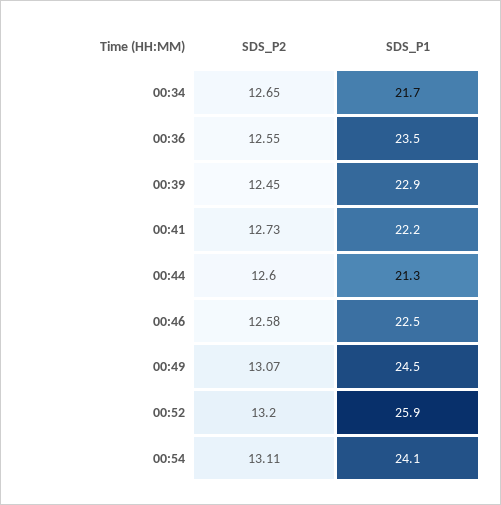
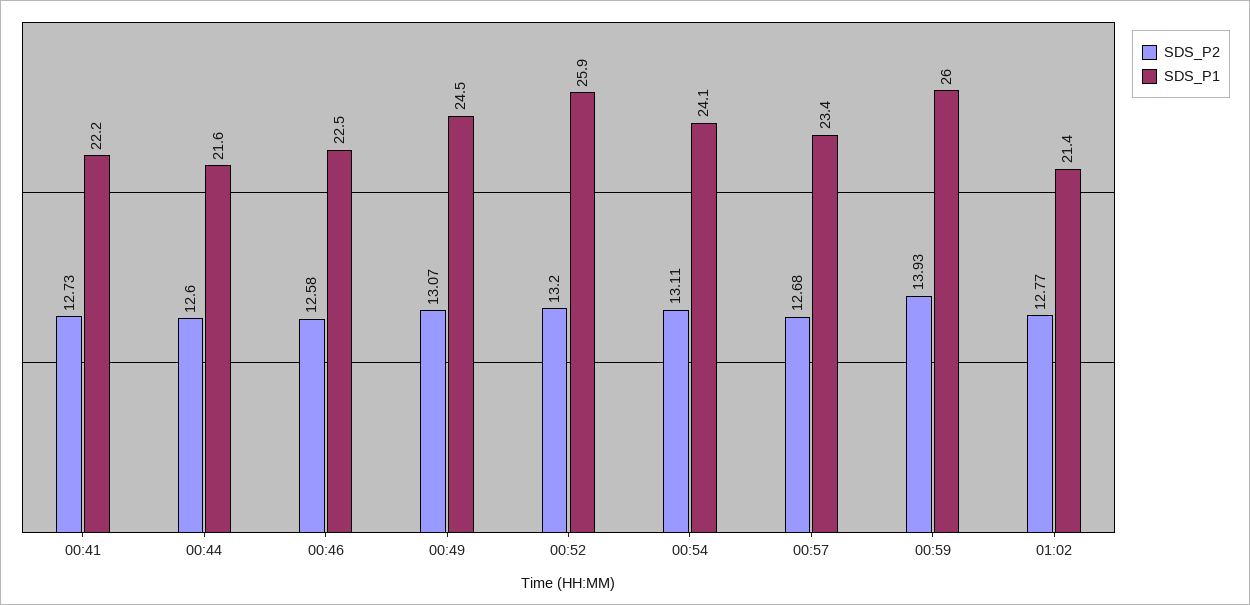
SDS_P2, 00:34: 12.65 -> none
SDS_P1, 00:34: 21.7 -> none
SDS_P2, 00:36: 12.55 -> none
SDS_P1, 00:36: 23.5 -> none
SDS_P2, 00:39: 12.45 -> none
SDS_P1, 00:39: 22.9 -> none
SDS_P1, 00:44: 21.3 -> 21.6
SDS_P2, 00:57: none -> 12.68
SDS_P1, 00:57: none -> 23.4
SDS_P2, 00:59: none -> 13.93
SDS_P1, 00:59: none -> 26
SDS_P2, 01:02: none -> 12.77
SDS_P1, 01:02: none -> 21.4

